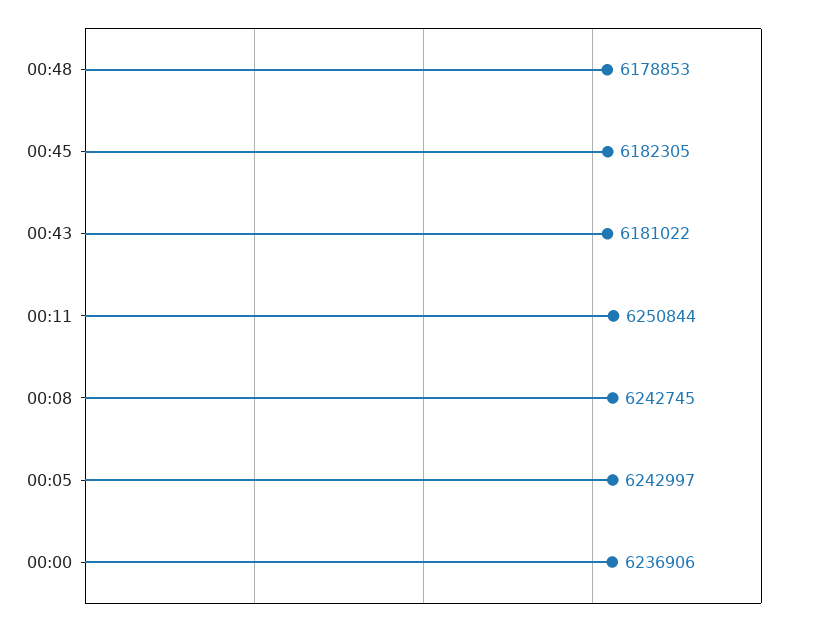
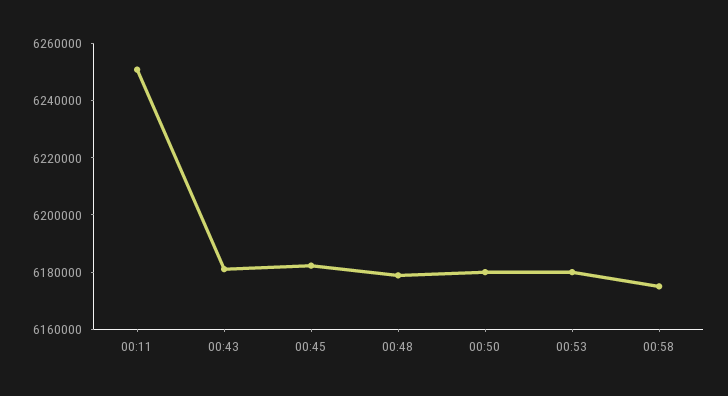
00:08: 6242745 -> none
00:05: 6242997 -> none
00:00: 6236906 -> none
00:50: none -> 6180000
00:53: none -> 6180000
00:58: none -> 6175000

